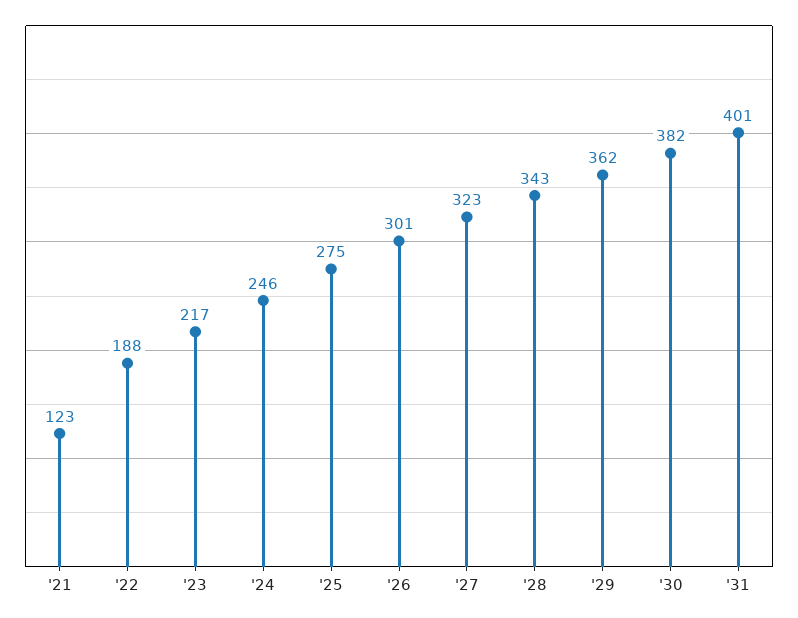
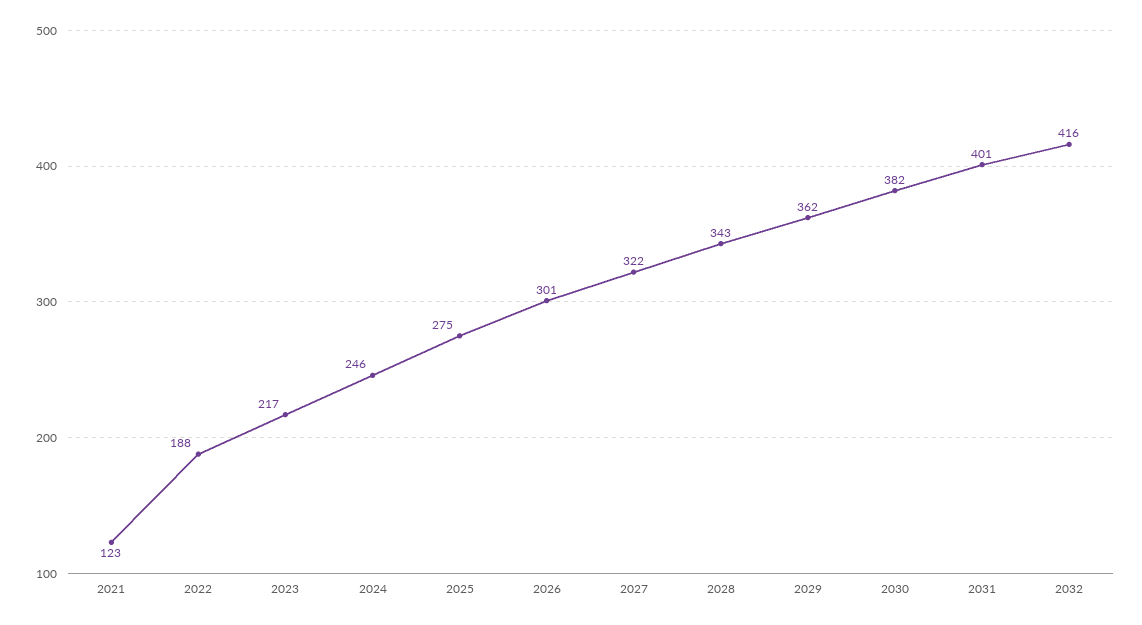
'27: 323 -> 322
2032: none -> 416

